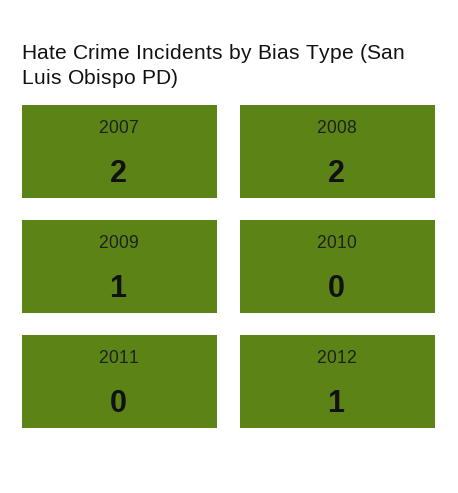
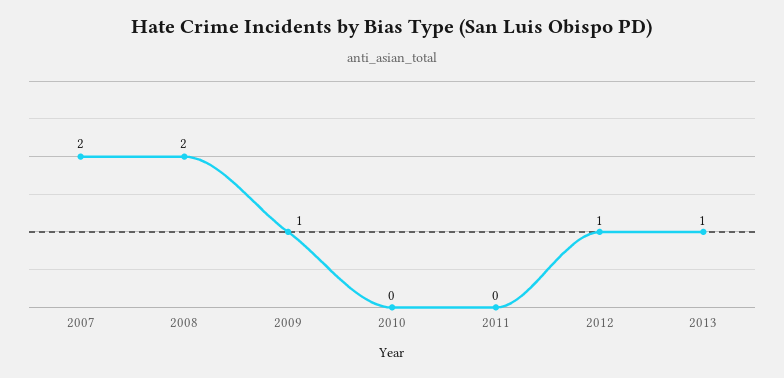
2013: none -> 1

